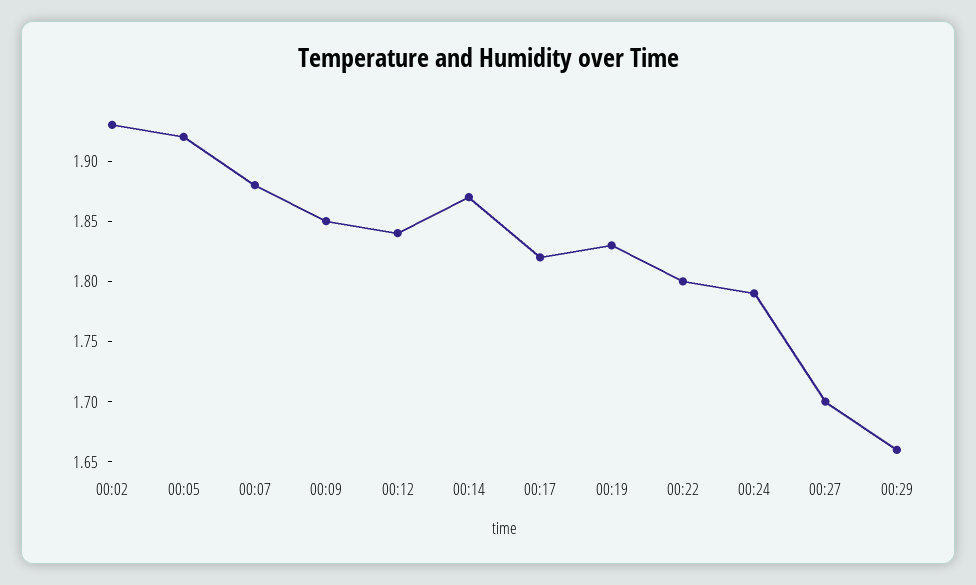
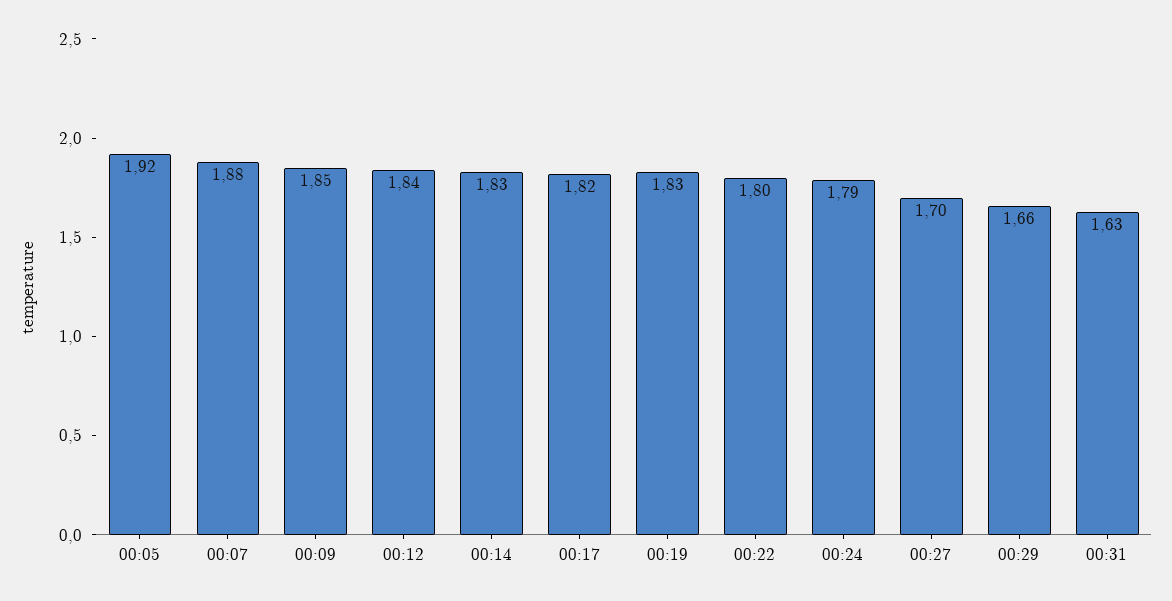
00:02: 1.93 -> none
00:14: 1.87 -> 1.83
00:31: none -> 1.63

